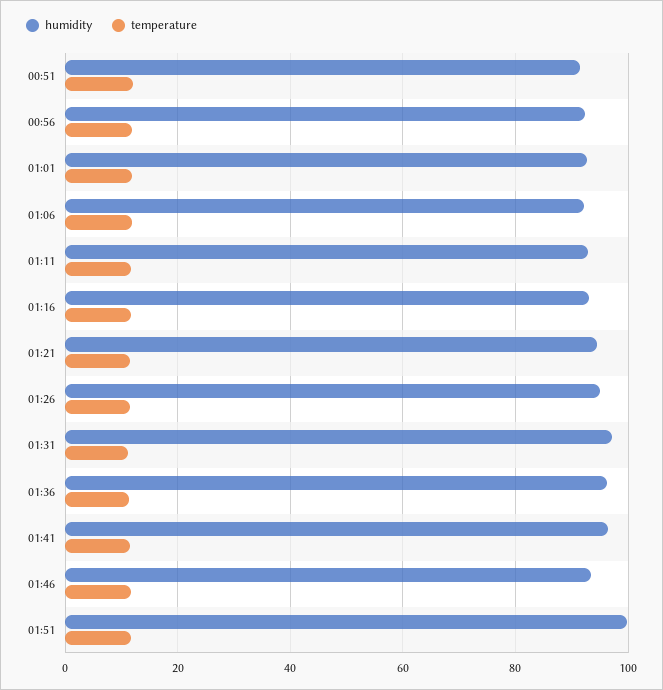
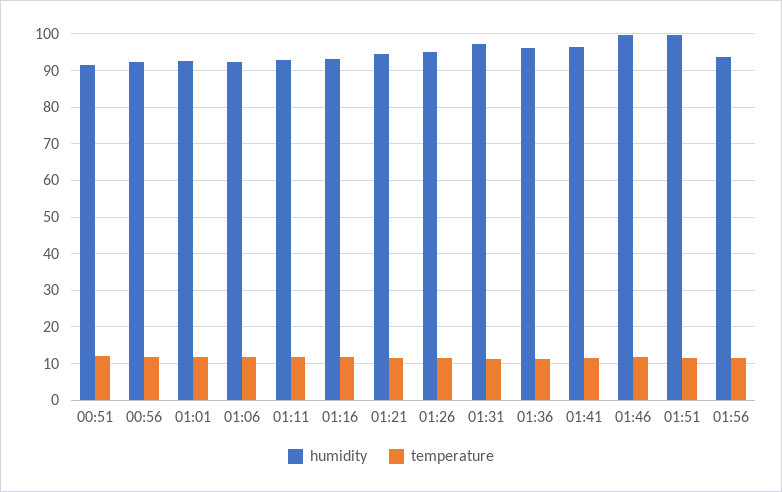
humidity, 01:46: 94 -> 100
humidity, 01:56: none -> 94
temperature, 01:56: none -> 12

